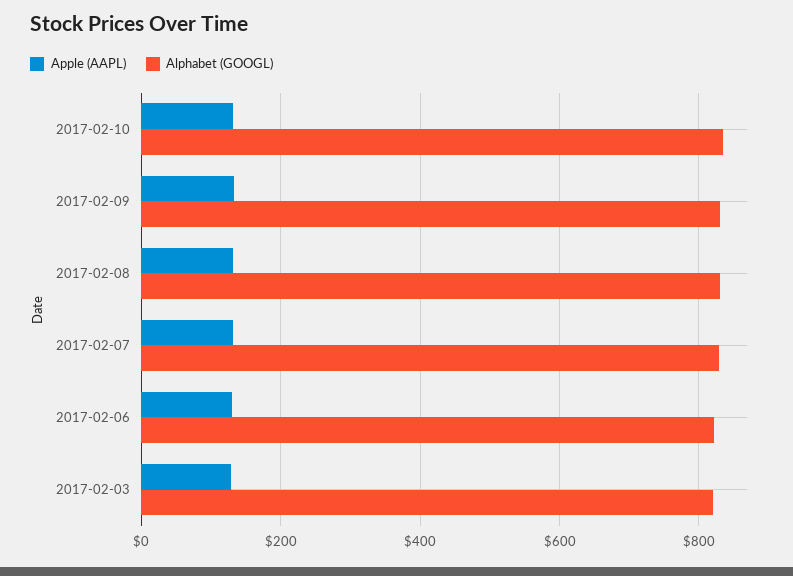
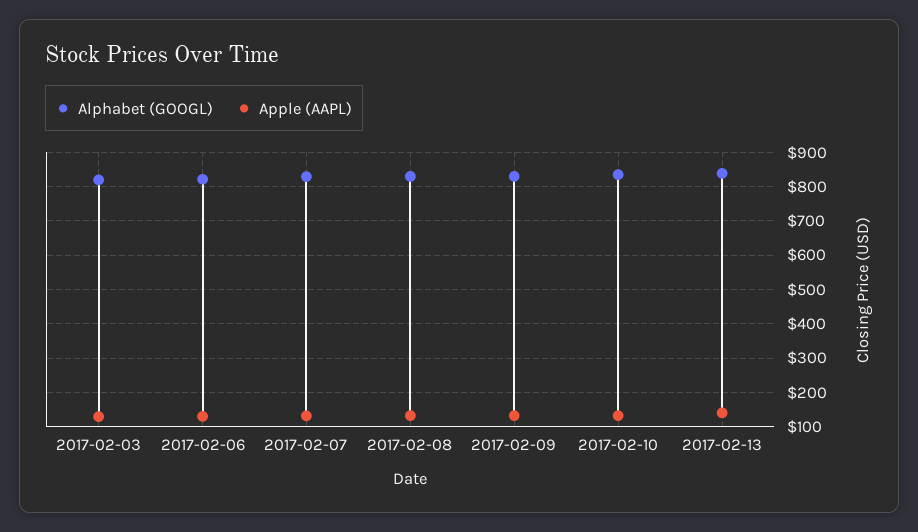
Alphabet (GOOGL), 2017-02-13: none -> 840
Apple (AAPL), 2017-02-13: none -> 140

